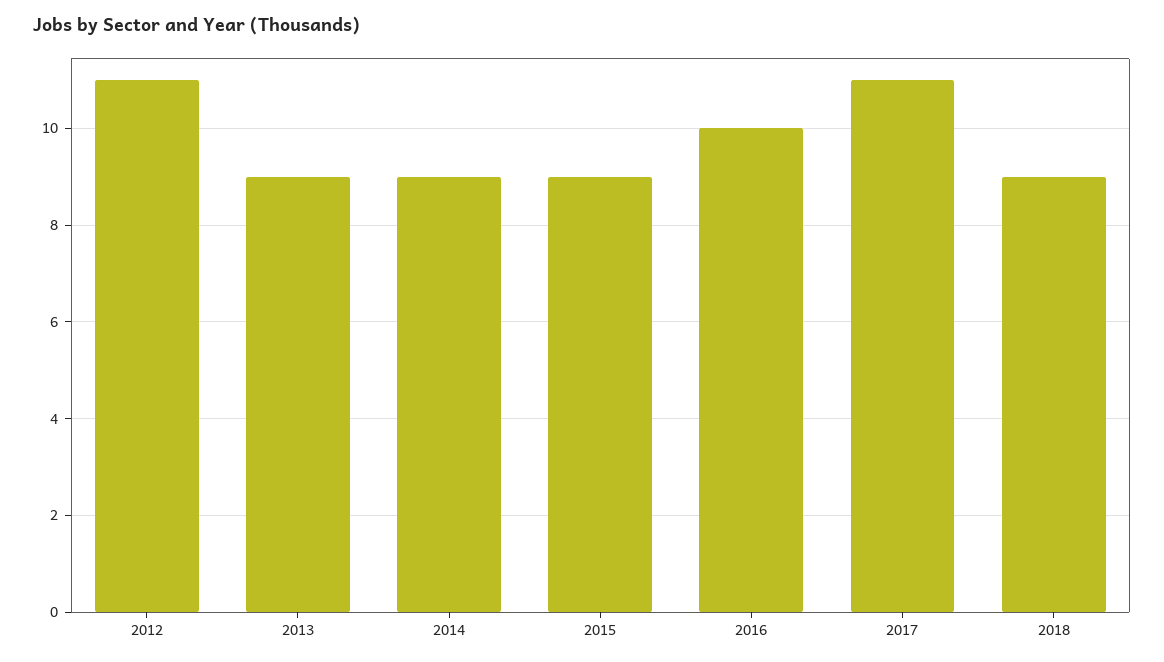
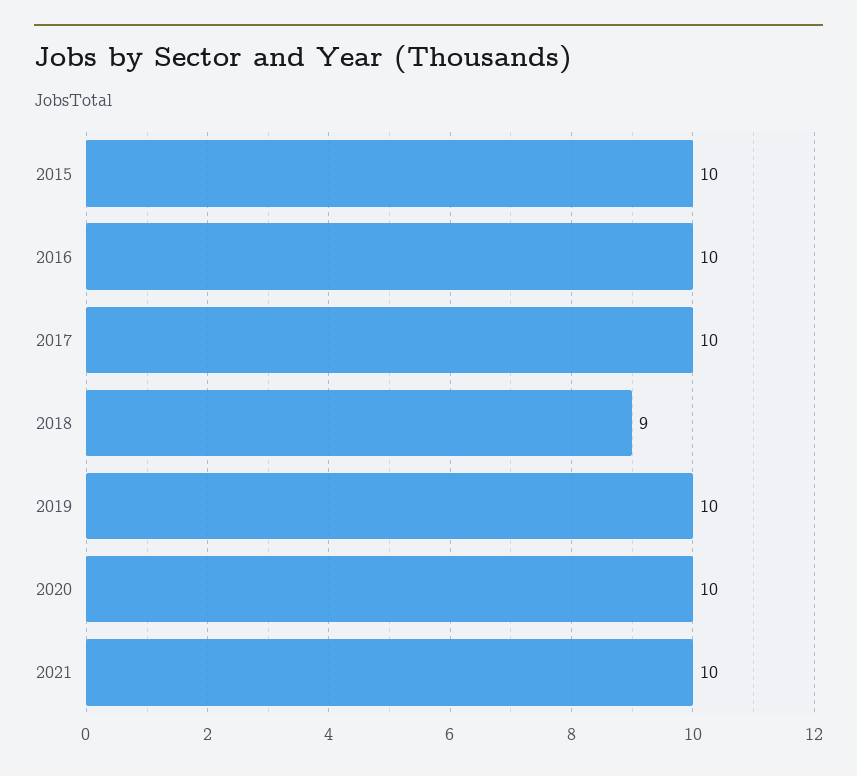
2012: 11 -> none
2013: 9 -> none
2014: 9 -> none
2015: 9 -> 10
2017: 11 -> 10
2019: none -> 10
2020: none -> 10
2021: none -> 10

